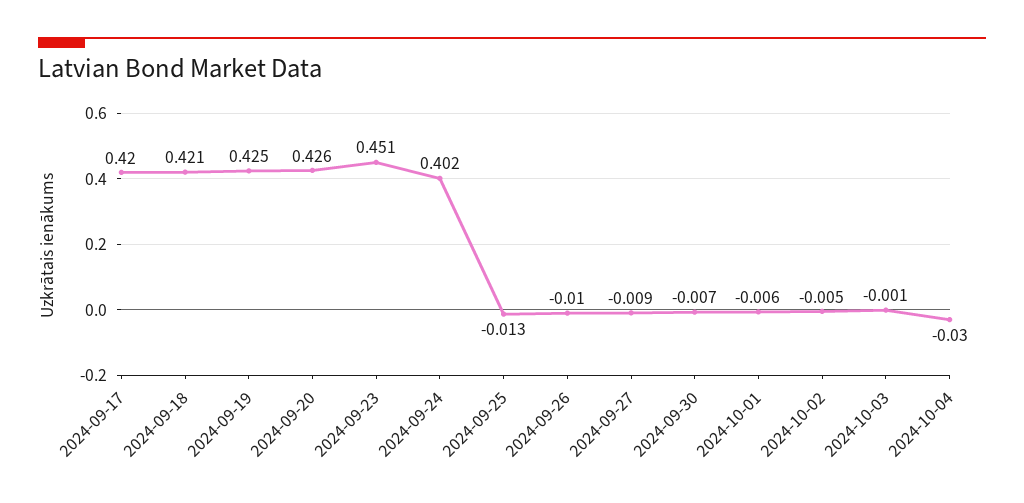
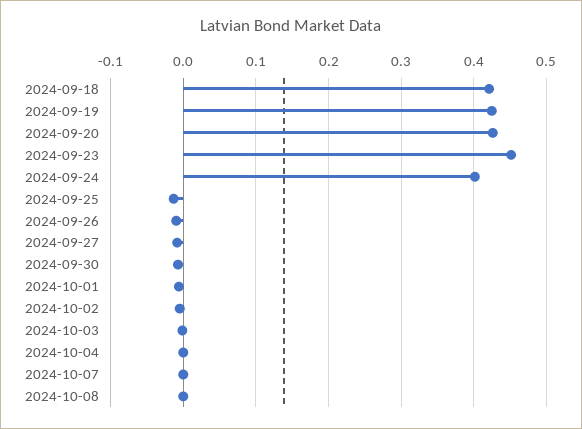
2024-09-17: 0.42 -> none
2024-10-04: -0.03 -> 0
2024-10-07: none -> 0
2024-10-08: none -> 0

